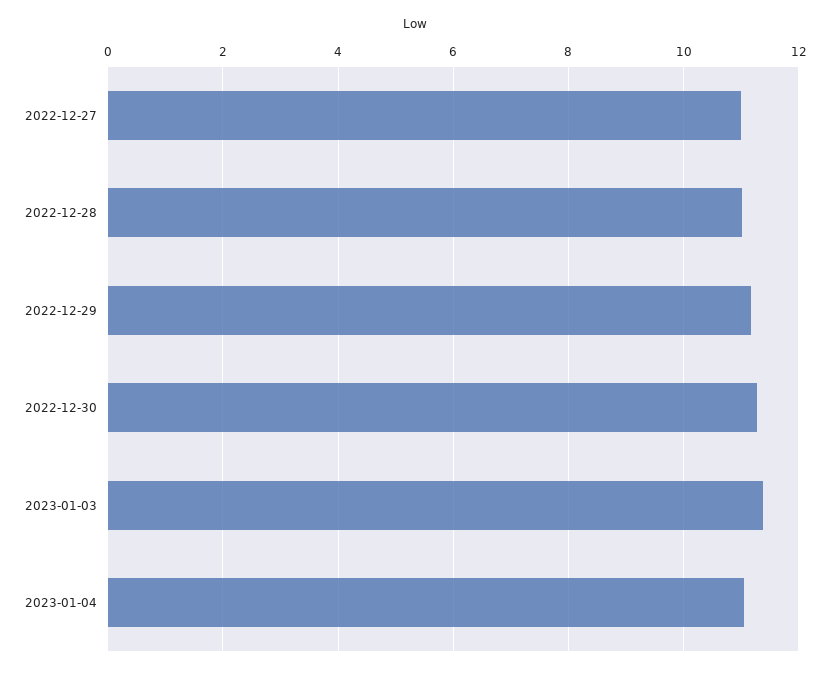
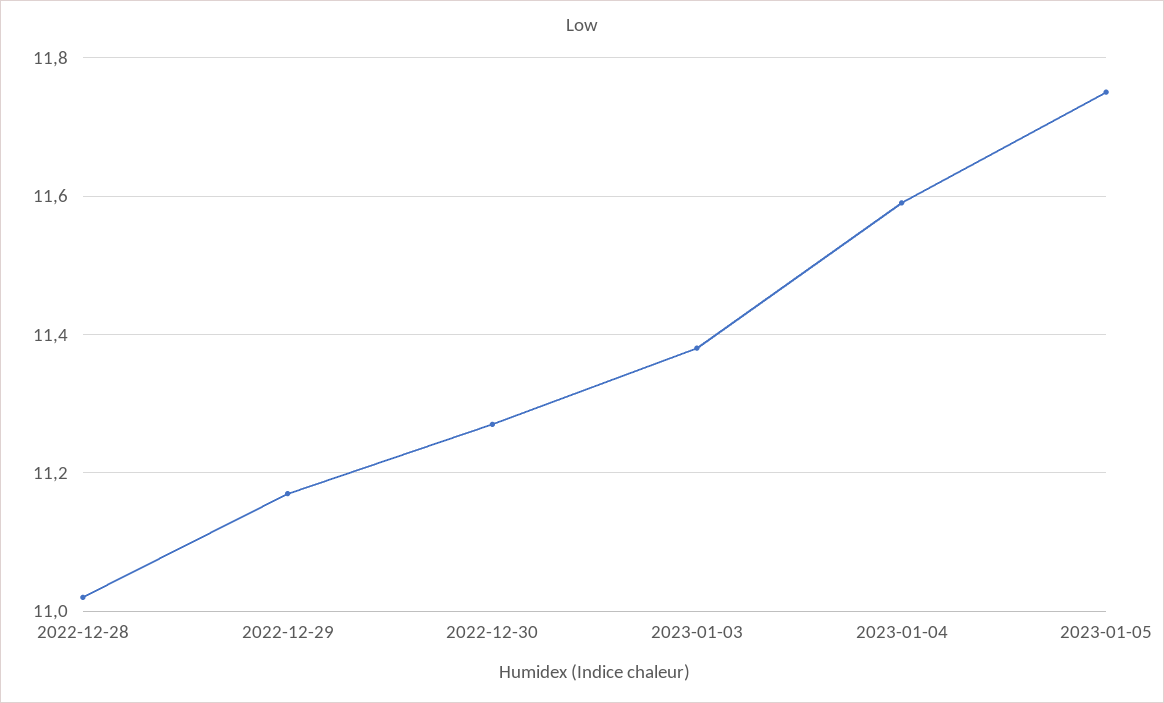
2022-12-27: 11 -> none
2023-01-04: 11 -> 11.6
2023-01-05: none -> 11.75

